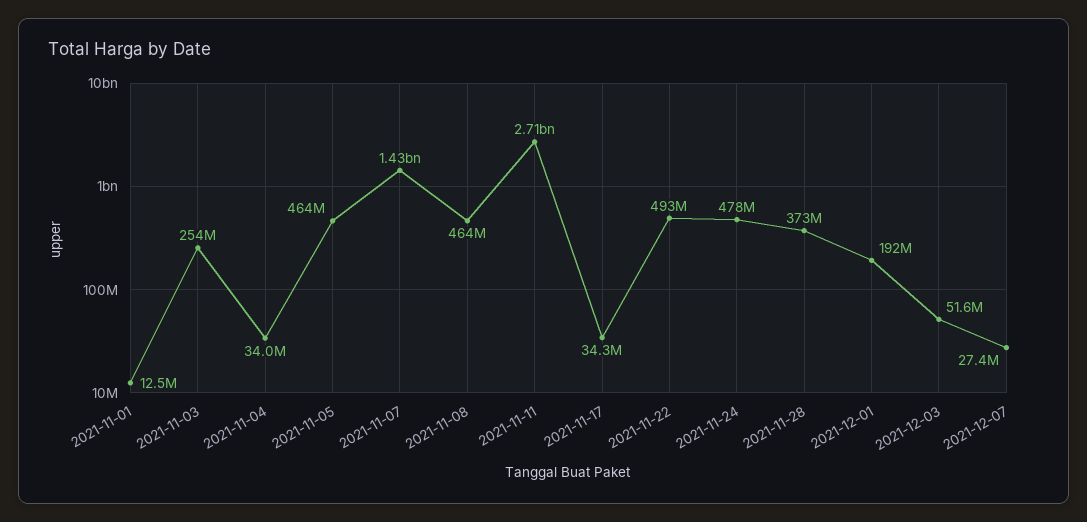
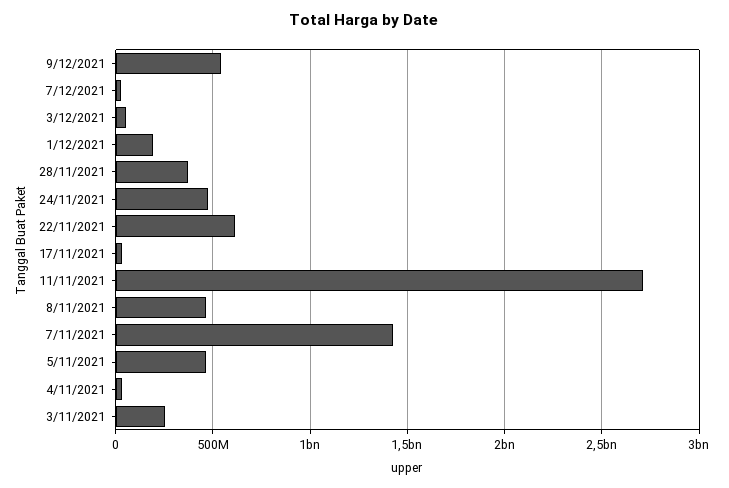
2021-11-01: 12500000 -> none
2021-11-22: 493000000 -> 600000000
9/12/2021: none -> 550000000

